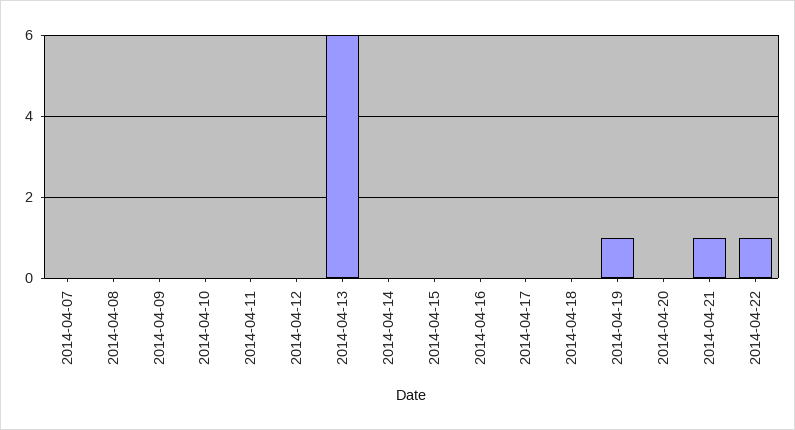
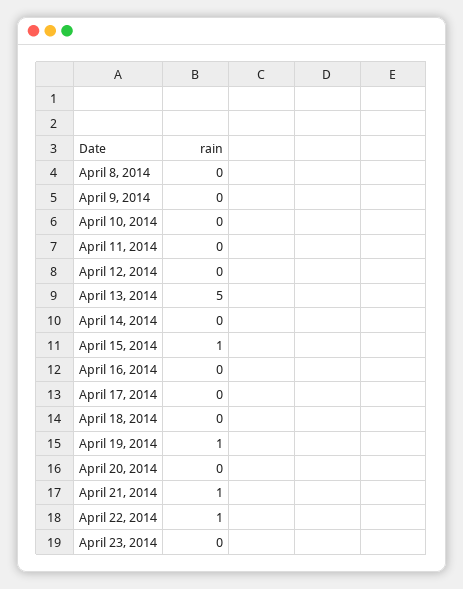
2014-04-07: 0 -> none
2014-04-13: 6 -> 5
2014-04-15: 0 -> 1
April 23, 2014: none -> 0

